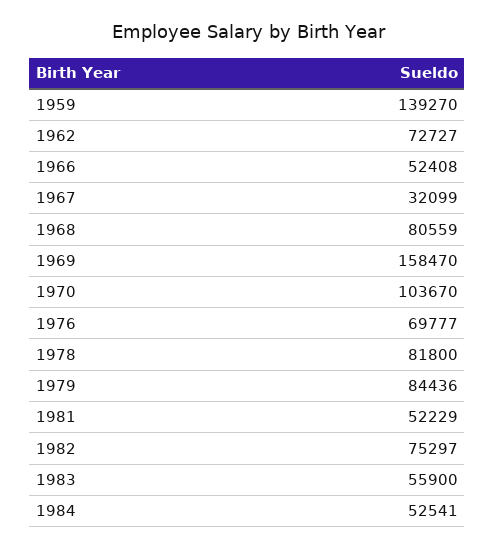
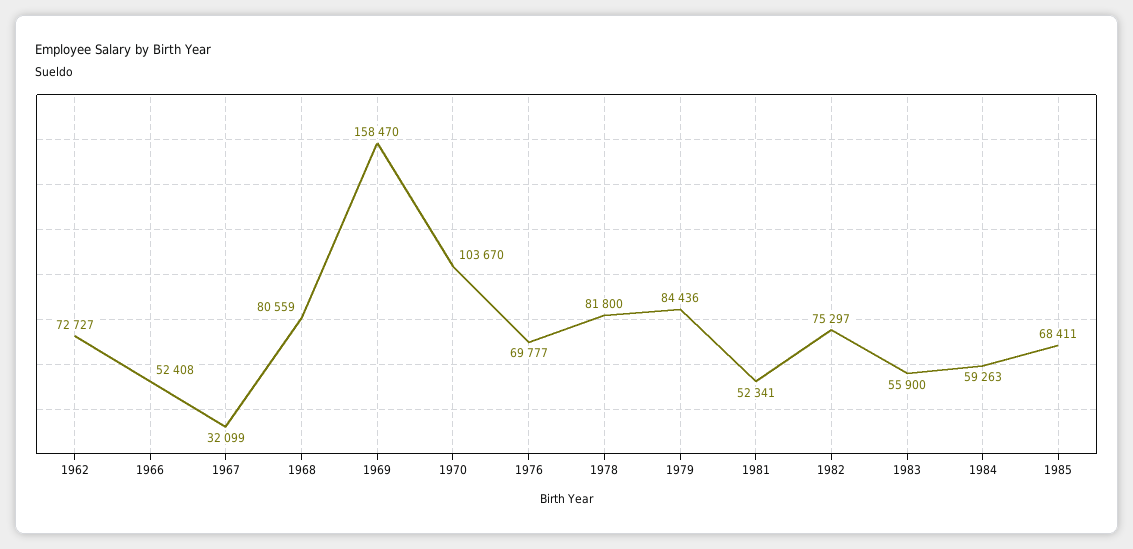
1959: 139270 -> none
1981: 52229 -> 52341
1984: 52541 -> 59263
1985: none -> 68411

